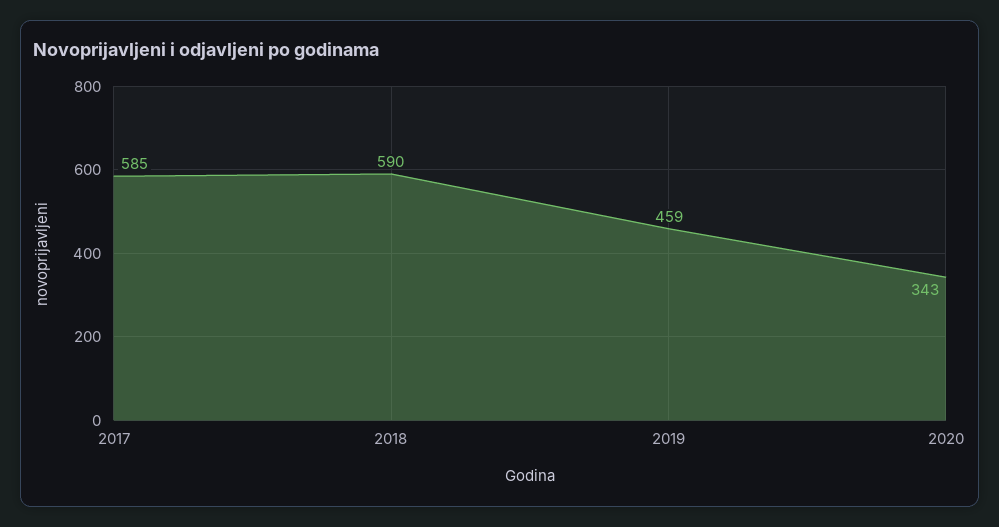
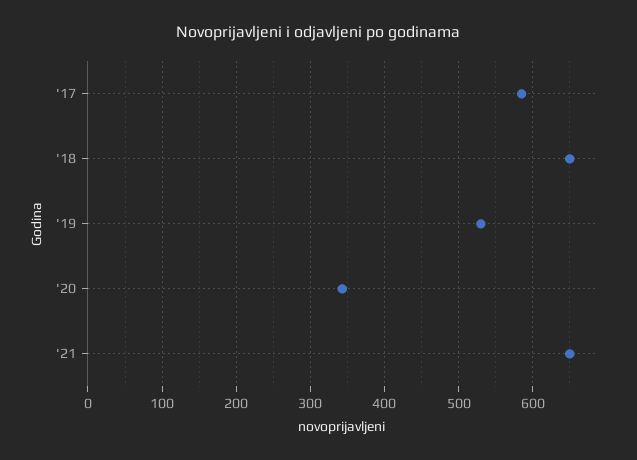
2018: 590 -> 650
2019: 459 -> 530
'21: none -> 650

